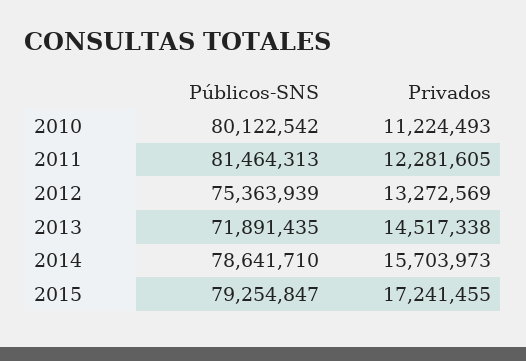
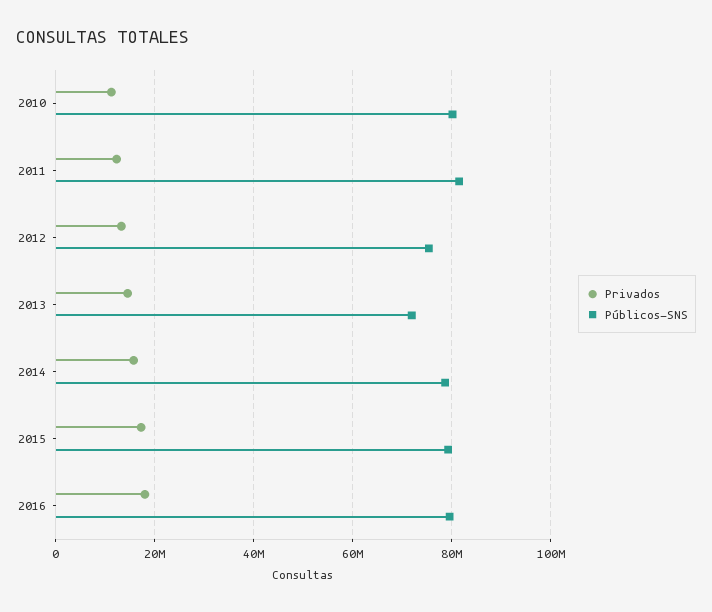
Privados, 2016: none -> 18000000
Públicos-SNS, 2016: none -> 80000000

